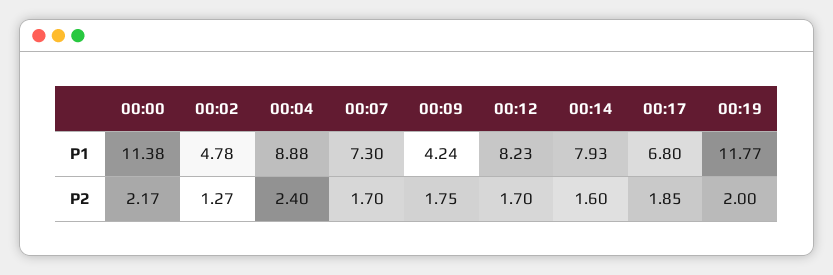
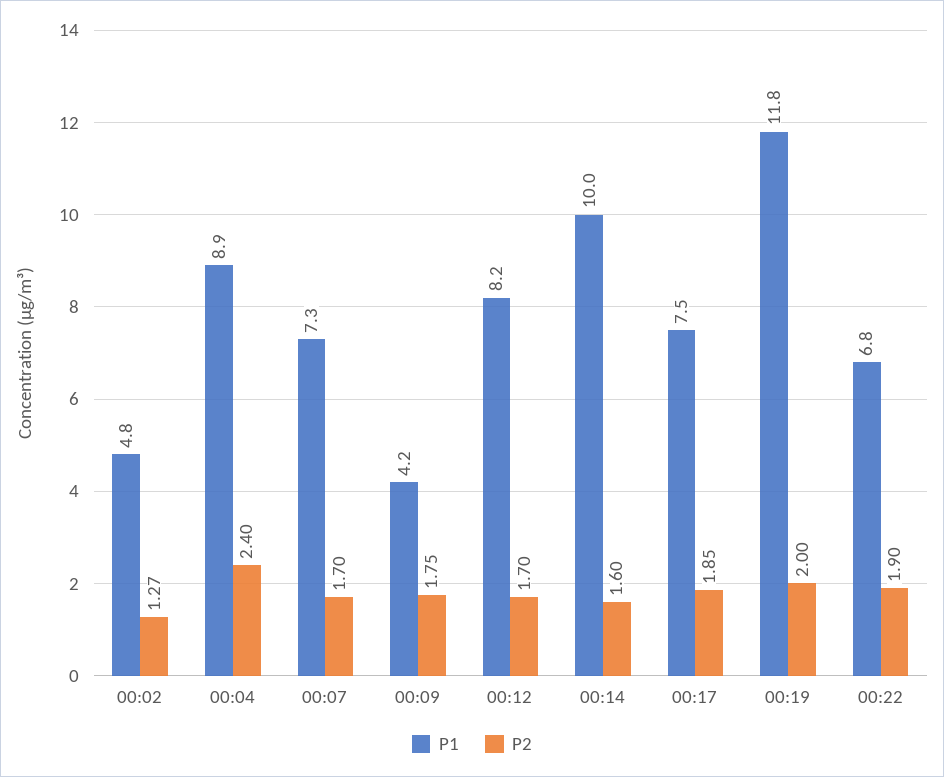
P1, 00:00: 11.38 -> none
P1, 00:14: 7.93 -> 10
P1, 00:17: 6.8 -> 7.5
P2, 00:00: 2.17 -> none
P1, 00:22: none -> 6.8
P2, 00:22: none -> 1.9

